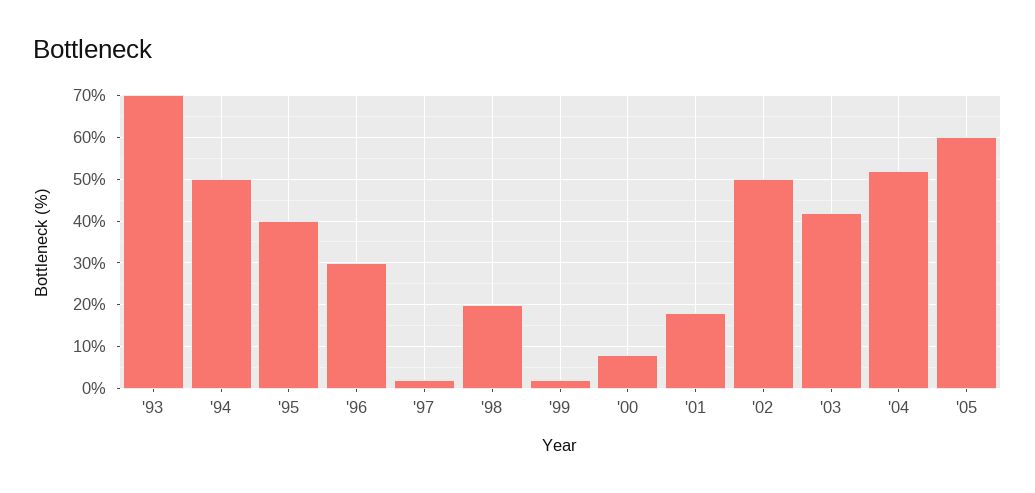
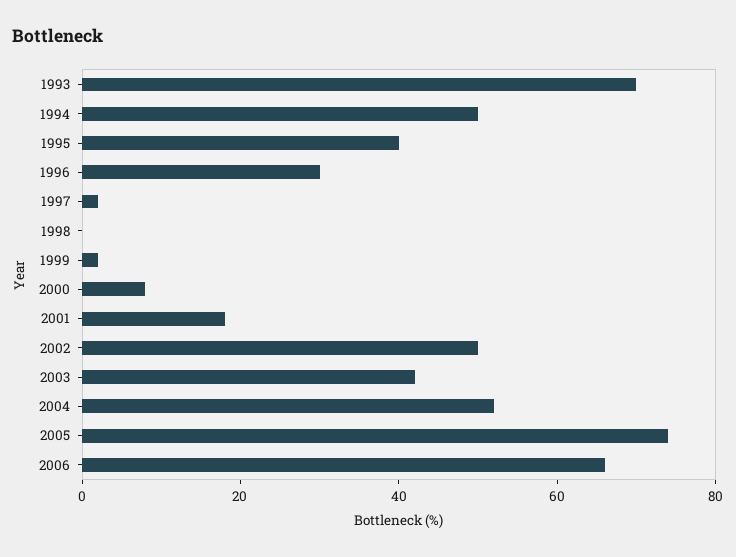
'98: 20 -> 0
'05: 60 -> 75
2006: none -> 65

